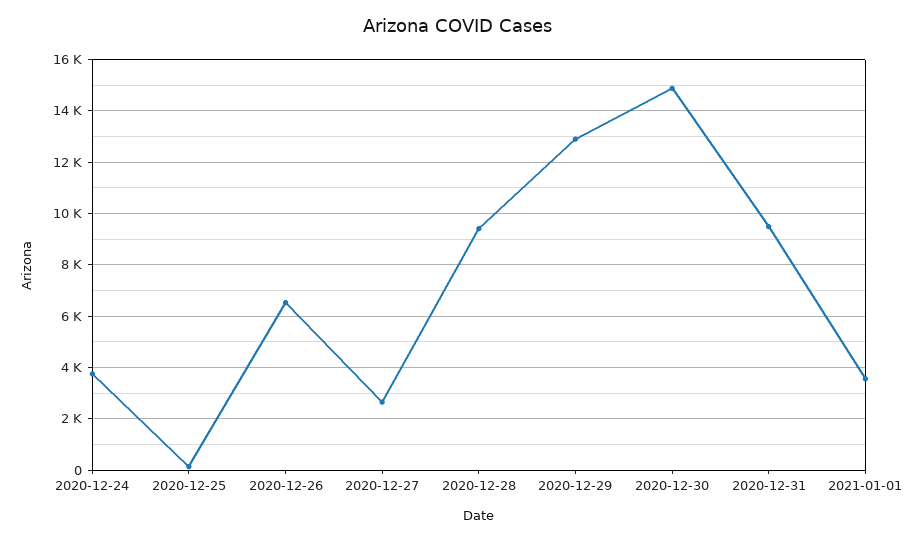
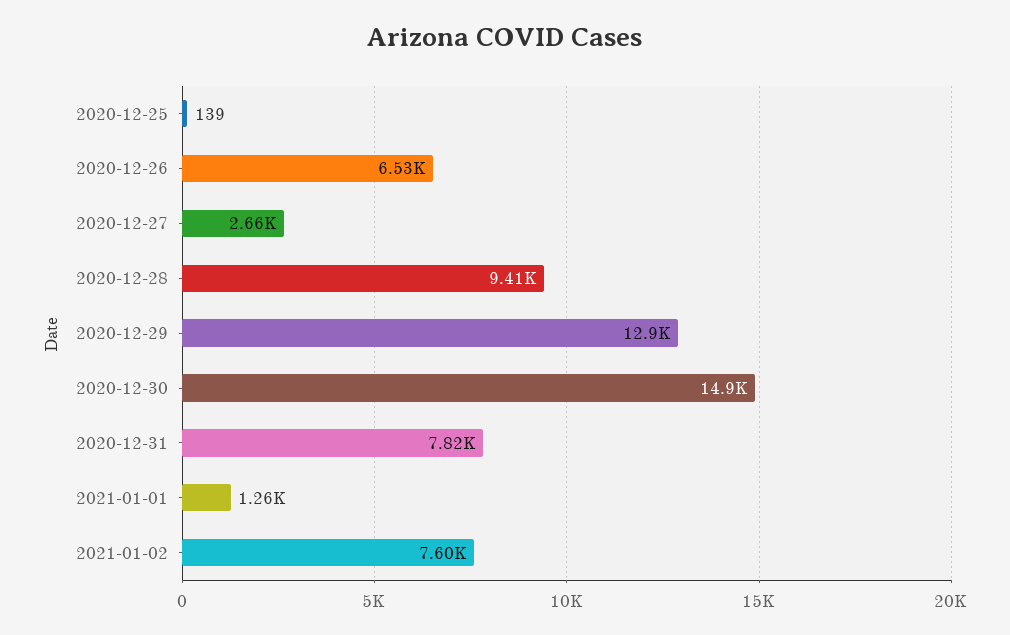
2020-12-24: 3750 -> none
2020-12-31: 9500 -> 7820
2021-01-01: 3500 -> 1260
2021-01-02: none -> 7600

